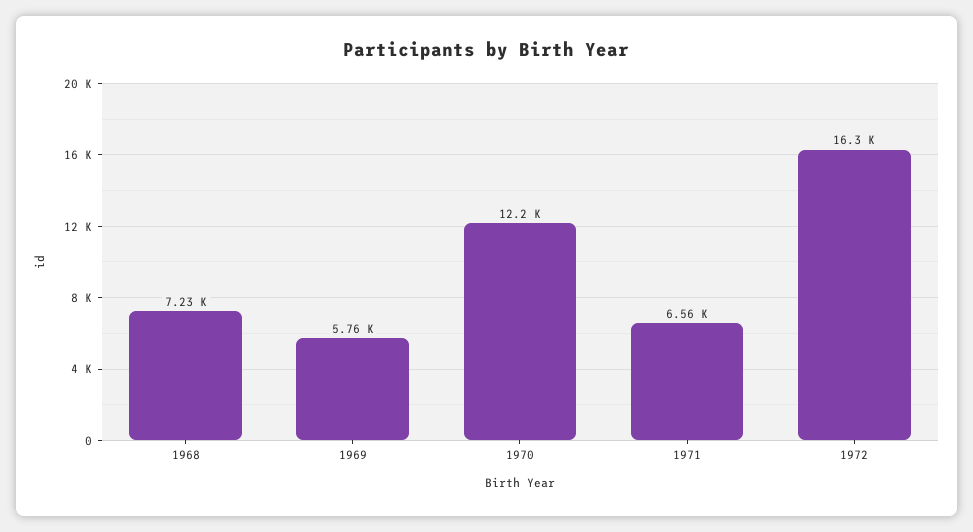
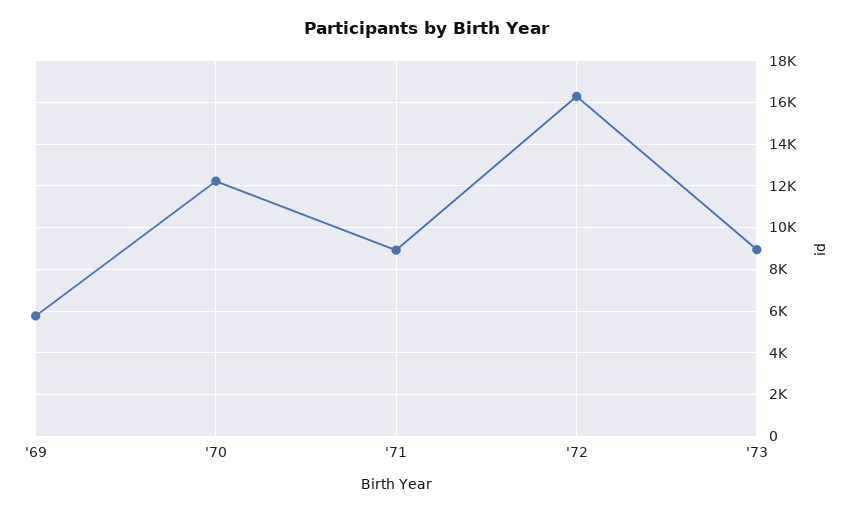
1968: 7230 -> none
1971: 6560 -> 9000
'73: none -> 9000

